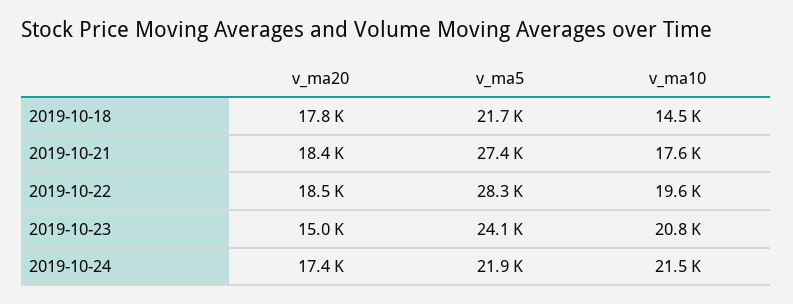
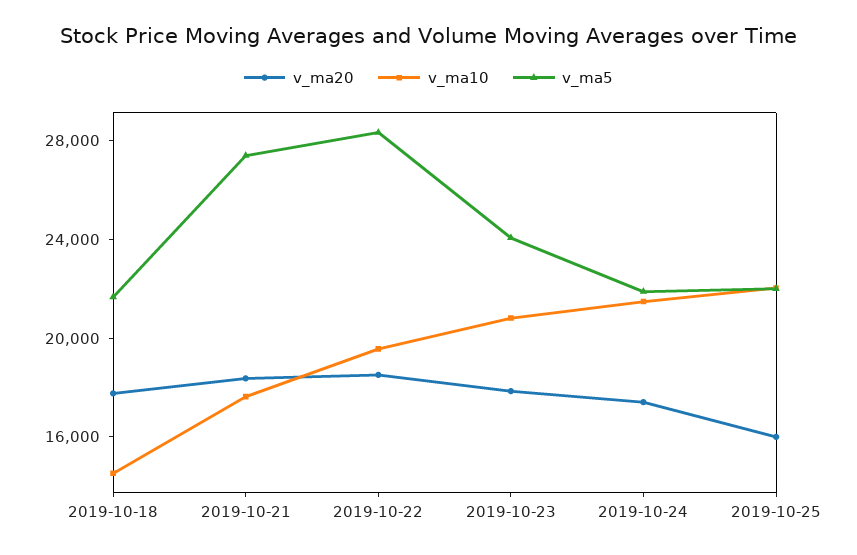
v_ma20, 2019-10-23: 15000 -> 18000
v_ma20, 2019-10-25: none -> 16000
v_ma10, 2019-10-25: none -> 22000
v_ma5, 2019-10-25: none -> 22000

